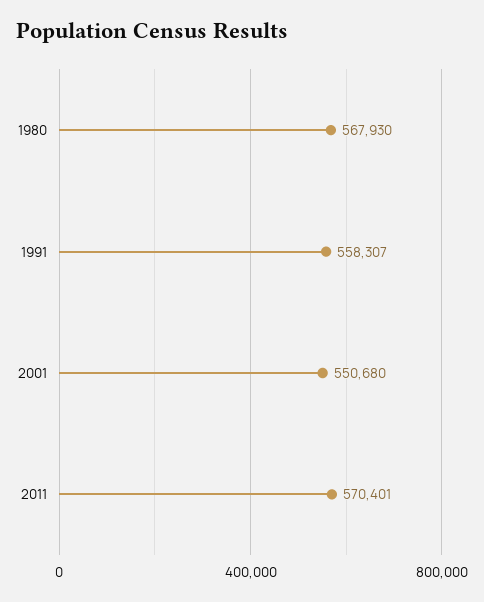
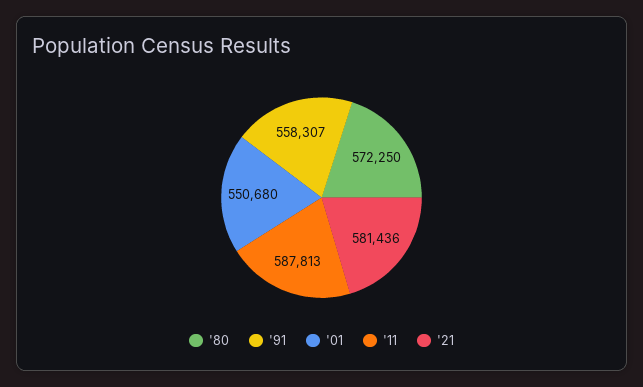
1980: 567930 -> 572250
2011: 570401 -> 587813
'21: none -> 581436

